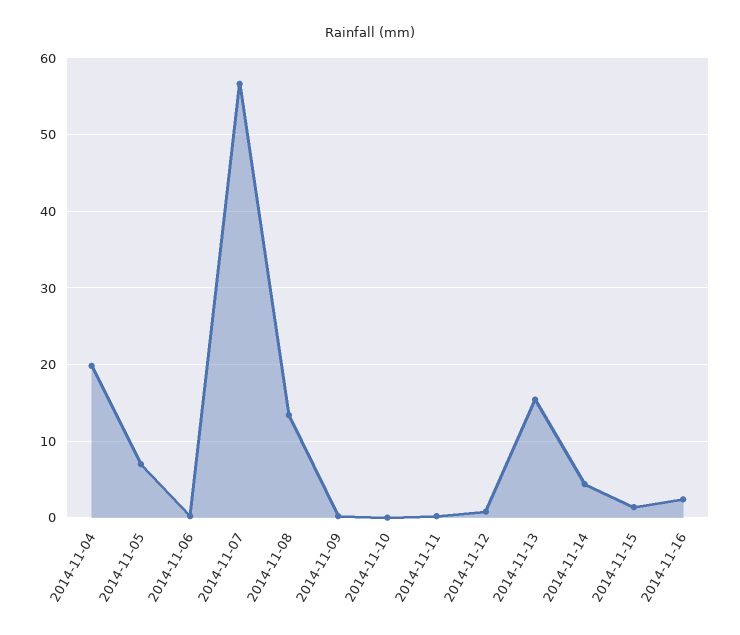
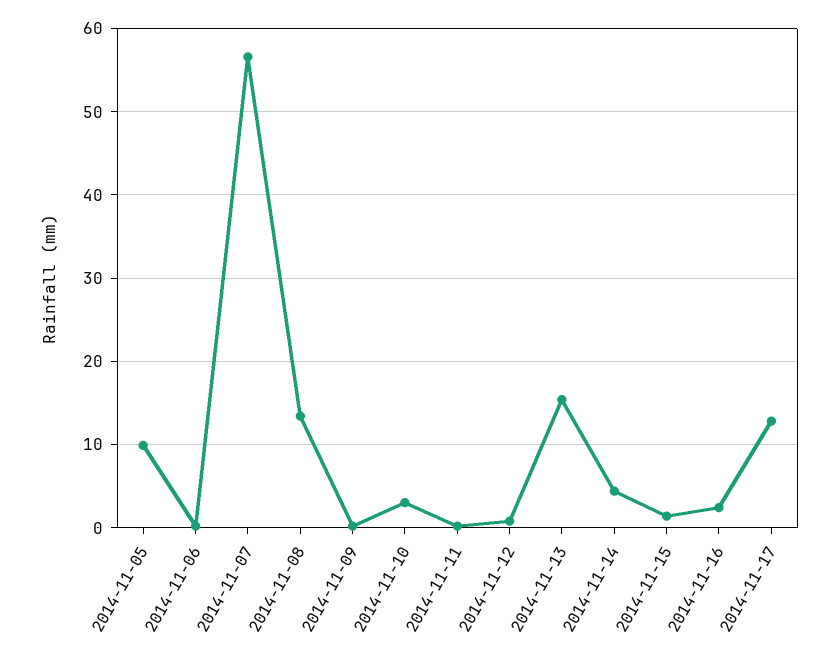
2014-11-04: 20 -> none
2014-11-05: 7 -> 10
2014-11-10: 0 -> 3
2014-11-17: none -> 13

